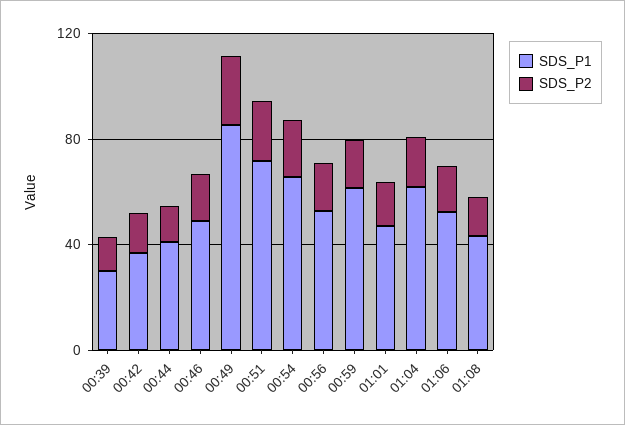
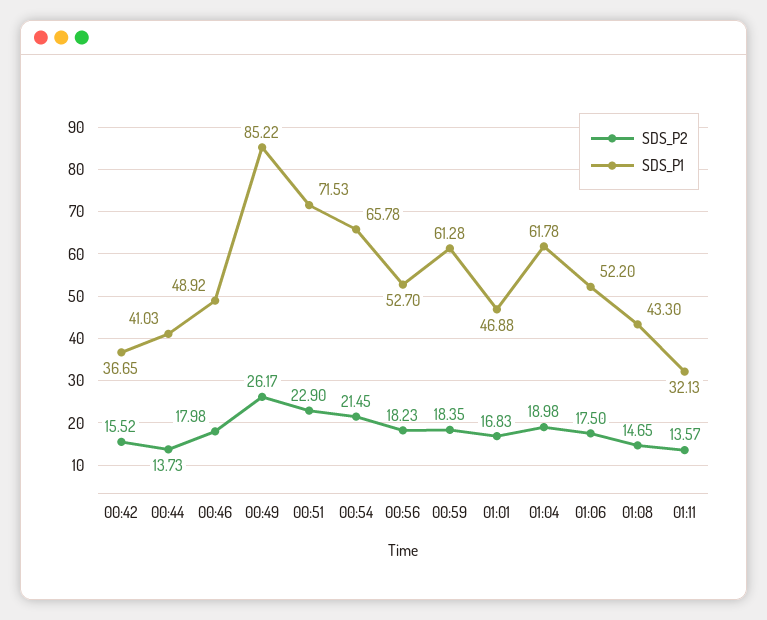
SDS_P1, 00:39: 30 -> none
SDS_P2, 00:39: 10 -> none
SDS_P2, 01:11: none -> 13.57
SDS_P1, 01:11: none -> 32.13

